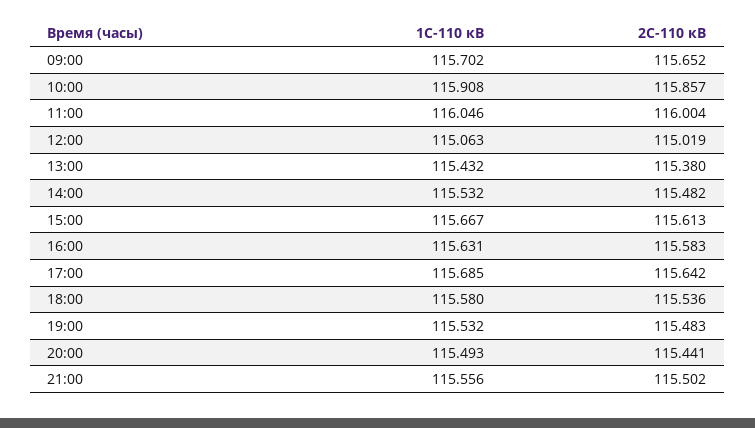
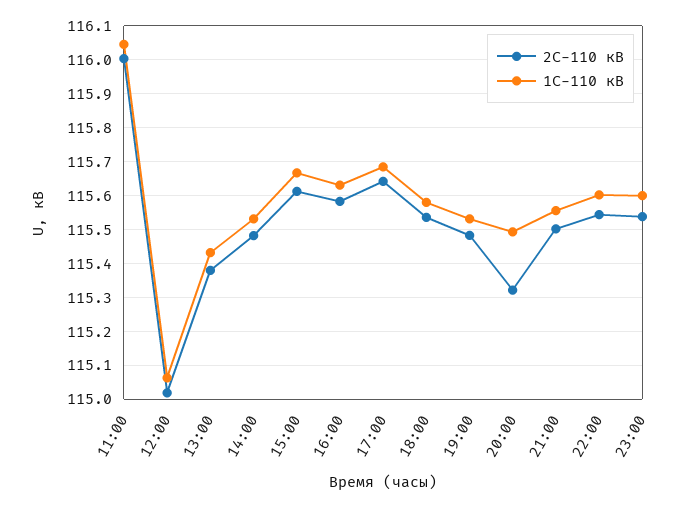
1С-110 кВ, 09:00: 115.702 -> none
2С-110 кВ, 09:00: 115.652 -> none
1С-110 кВ, 10:00: 115.908 -> none
2С-110 кВ, 10:00: 115.857 -> none
2С-110 кВ, 20:00: 115.441 -> 115.32
2С-110 кВ, 22:00: none -> 115.54
1С-110 кВ, 22:00: none -> 115.6
2С-110 кВ, 23:00: none -> 115.54
1С-110 кВ, 23:00: none -> 115.6

